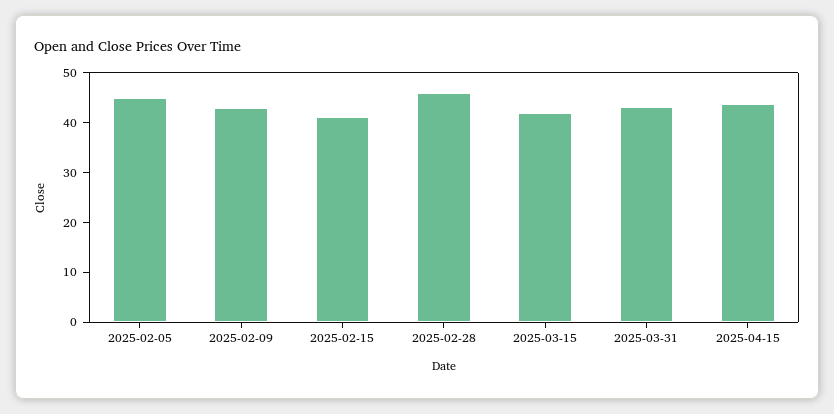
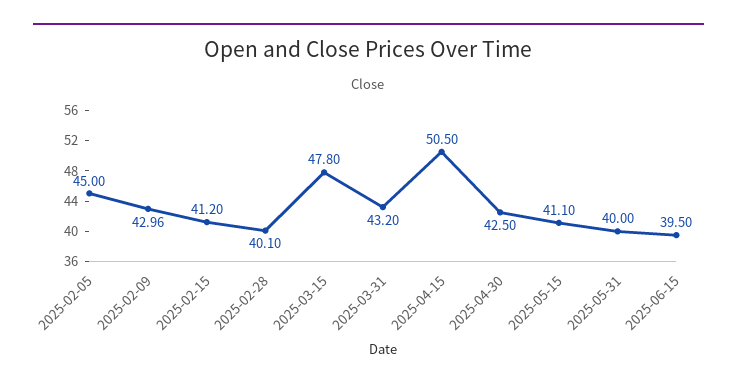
2025-02-28: 46 -> 40.1
2025-03-15: 42 -> 47.8
2025-04-15: 44 -> 50.5
2025-04-30: none -> 42.5
2025-05-15: none -> 41.1
2025-05-31: none -> 40
2025-06-15: none -> 39.5

